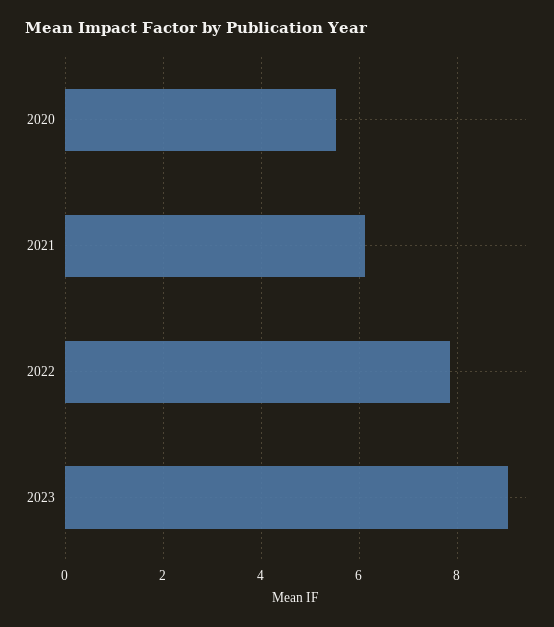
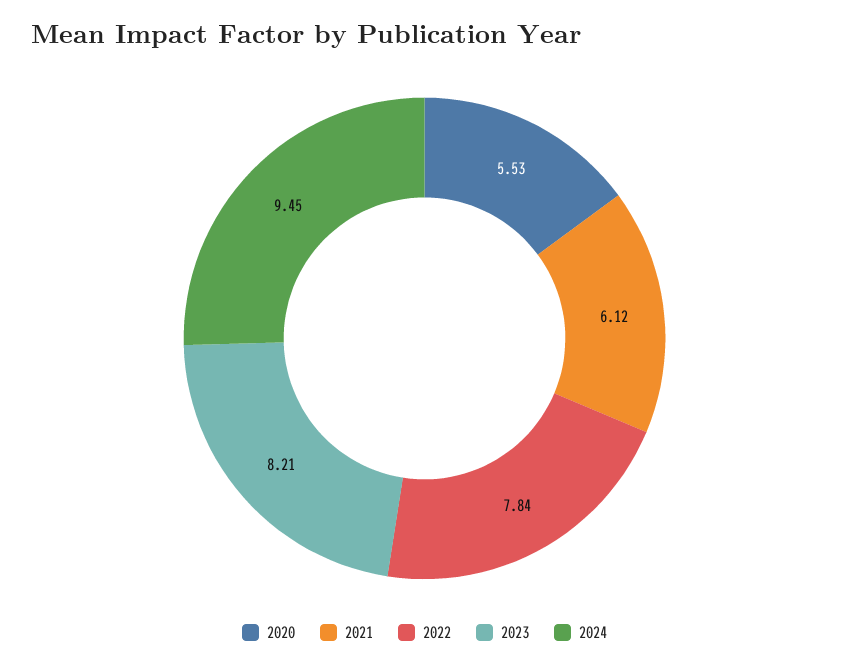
2023: 9 -> 8.21
2024: none -> 9.45

